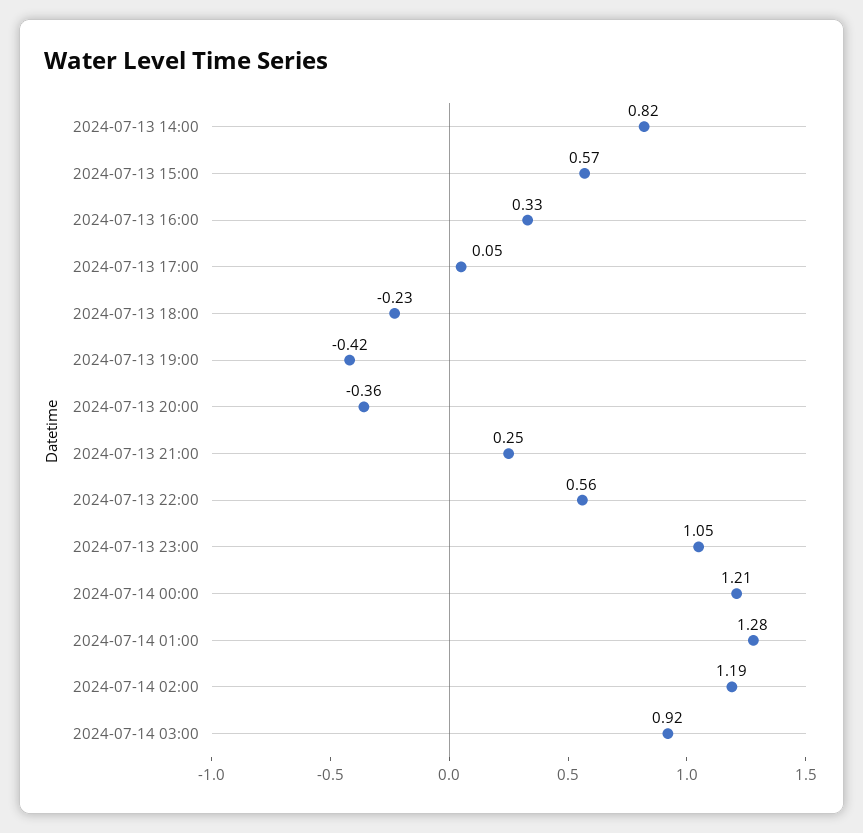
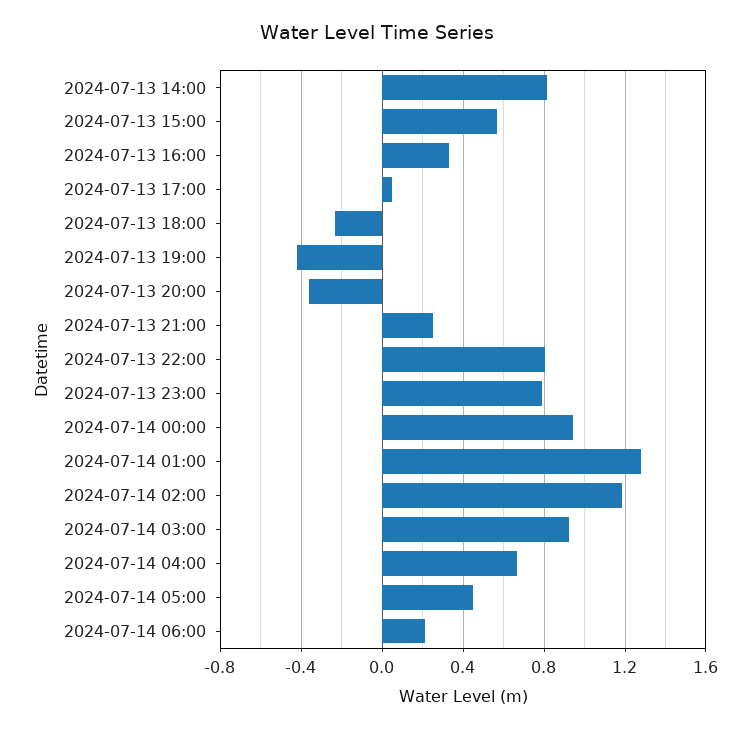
2024-07-13 22:00: 0.56 -> 0.8
2024-07-13 23:00: 1.05 -> 0.8
2024-07-14 00:00: 1.21 -> 0.95
2024-07-14 04:00: none -> 0.65
2024-07-14 05:00: none -> 0.45
2024-07-14 06:00: none -> 0.2

